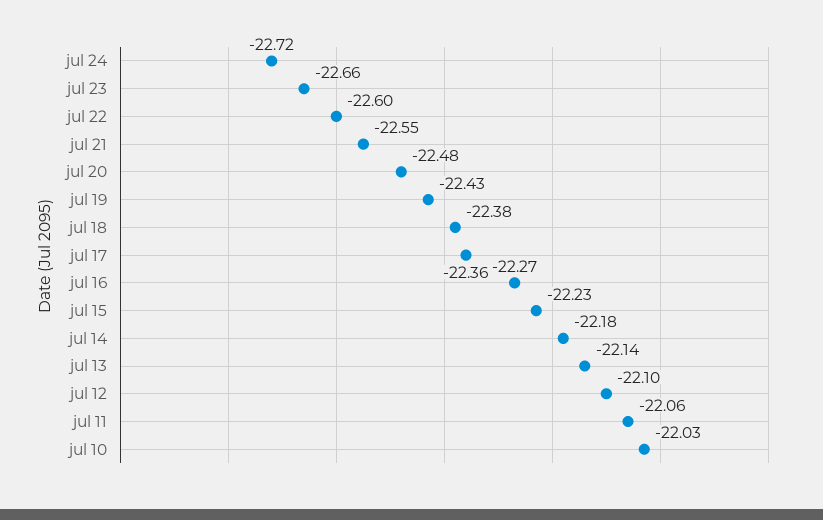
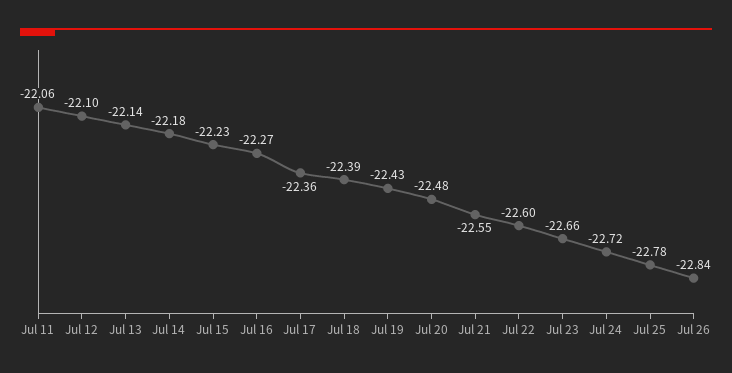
jul 18: -22.38 -> -22.39
jul 10: -22.03 -> none
Jul 25: none -> -22.78
Jul 26: none -> -22.84

